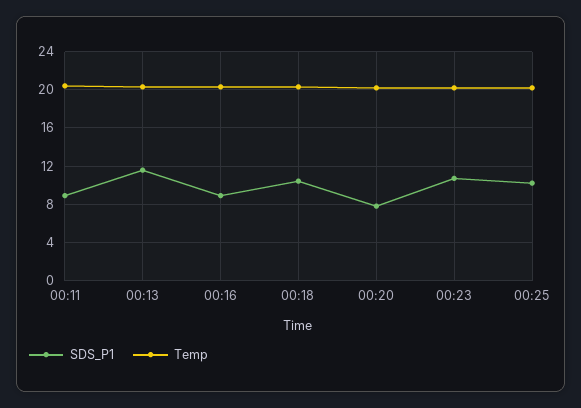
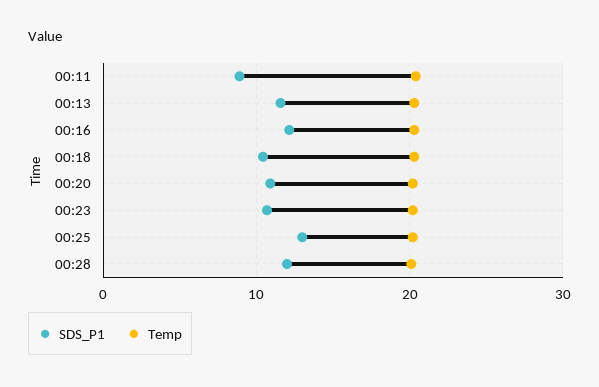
SDS_P1, 00:16: 9 -> 12
SDS_P1, 00:20: 8 -> 11
SDS_P1, 00:25: 10 -> 13
SDS_P1, 00:28: none -> 12
Temp, 00:28: none -> 20

